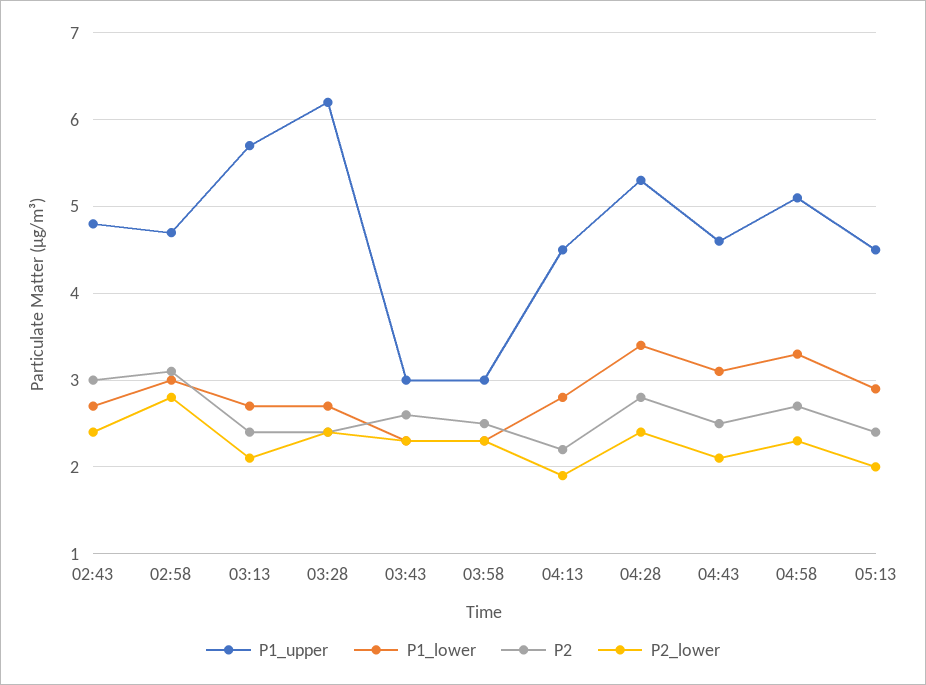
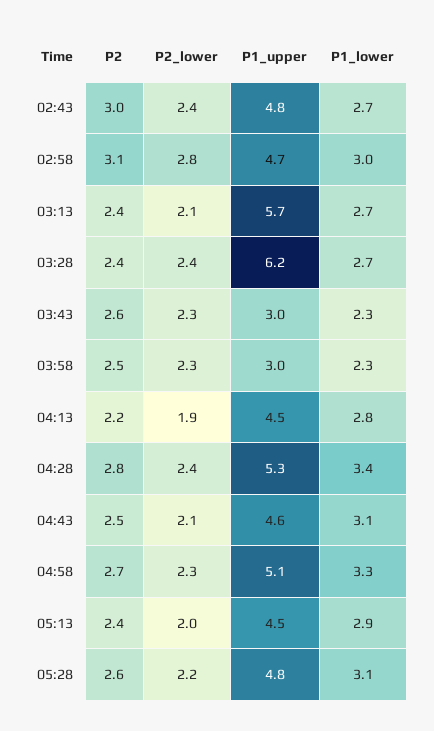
P2, 05:28: none -> 2.6
P2_lower, 05:28: none -> 2.2
P1_upper, 05:28: none -> 4.8
P1_lower, 05:28: none -> 3.1

